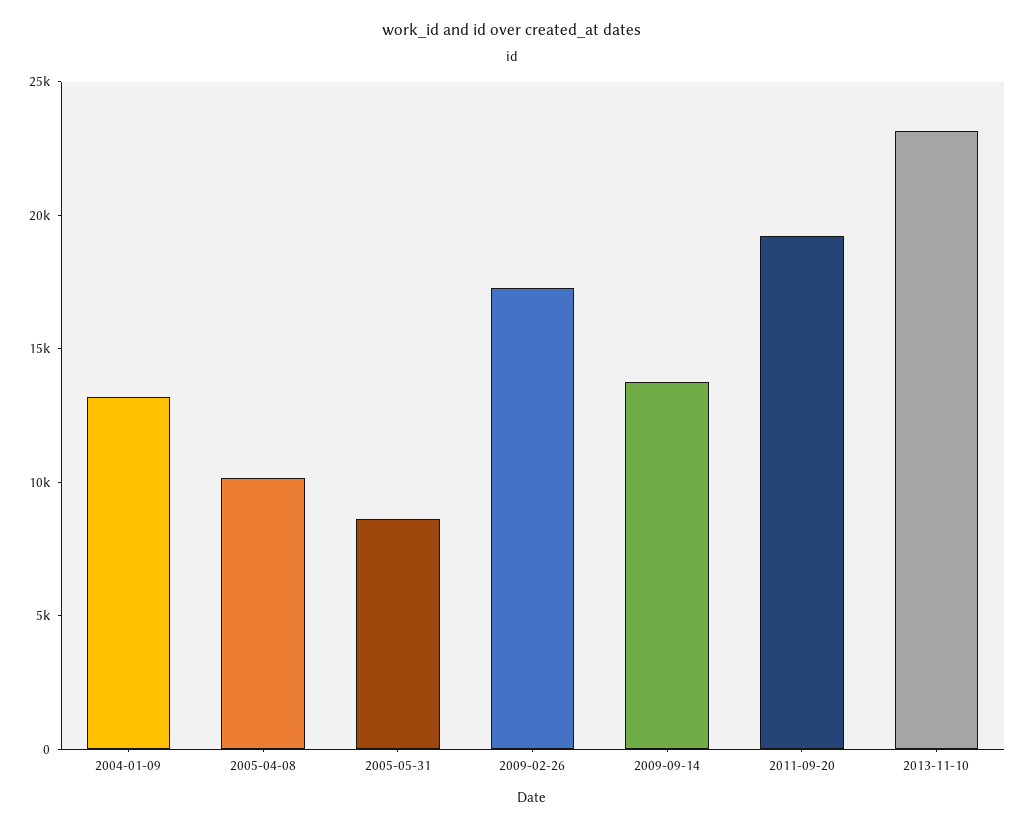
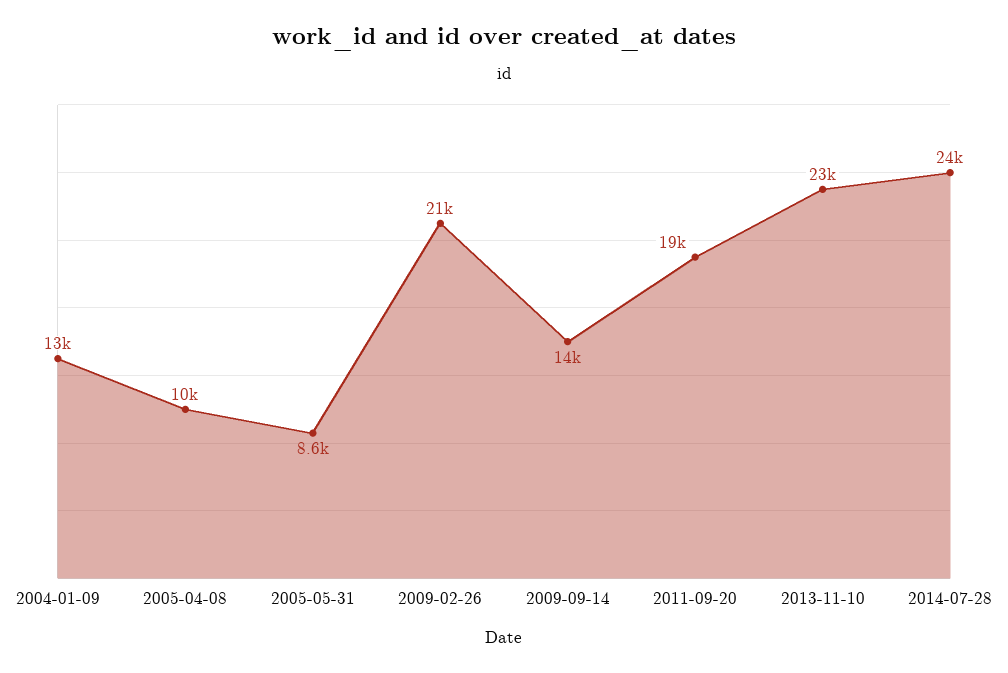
2009-02-26: 17000 -> 21000
2014-07-28: none -> 24000

